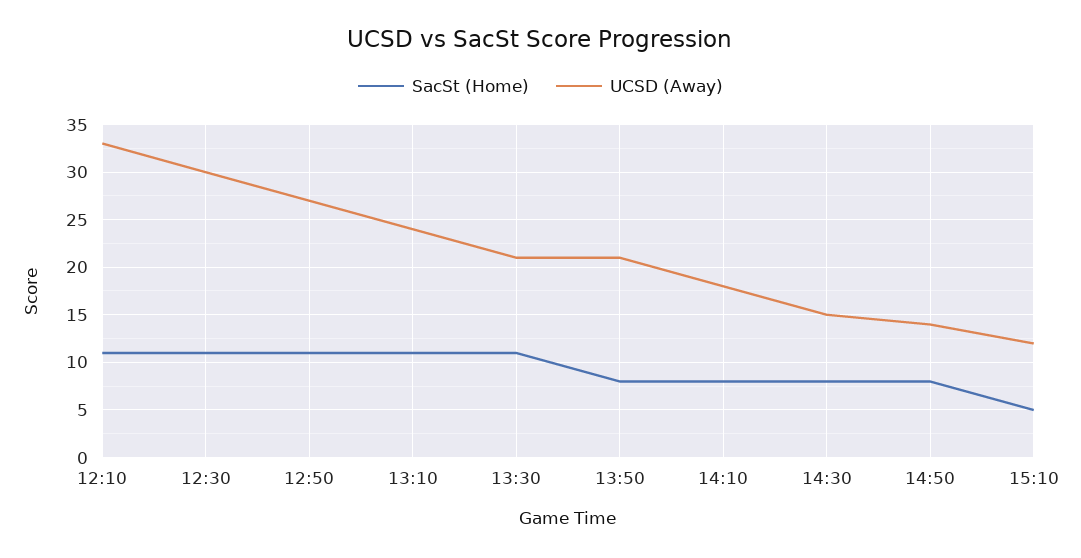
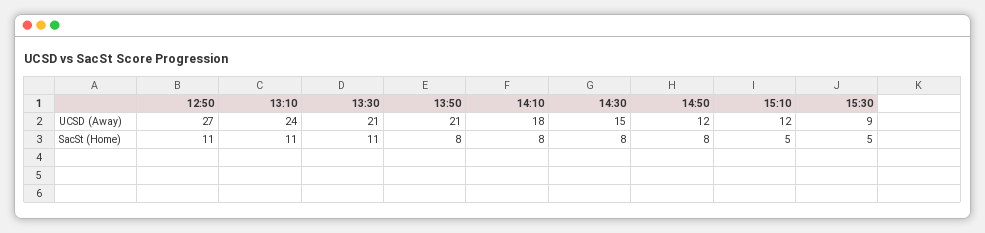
SacSt (Home), 12:10: 11 -> none
UCSD (Away), 12:10: 33 -> none
SacSt (Home), 12:30: 11 -> none
UCSD (Away), 12:30: 30 -> none
UCSD (Away), 14:50: 14 -> 12
UCSD (Away), 15:30: none -> 9
SacSt (Home), 15:30: none -> 5

